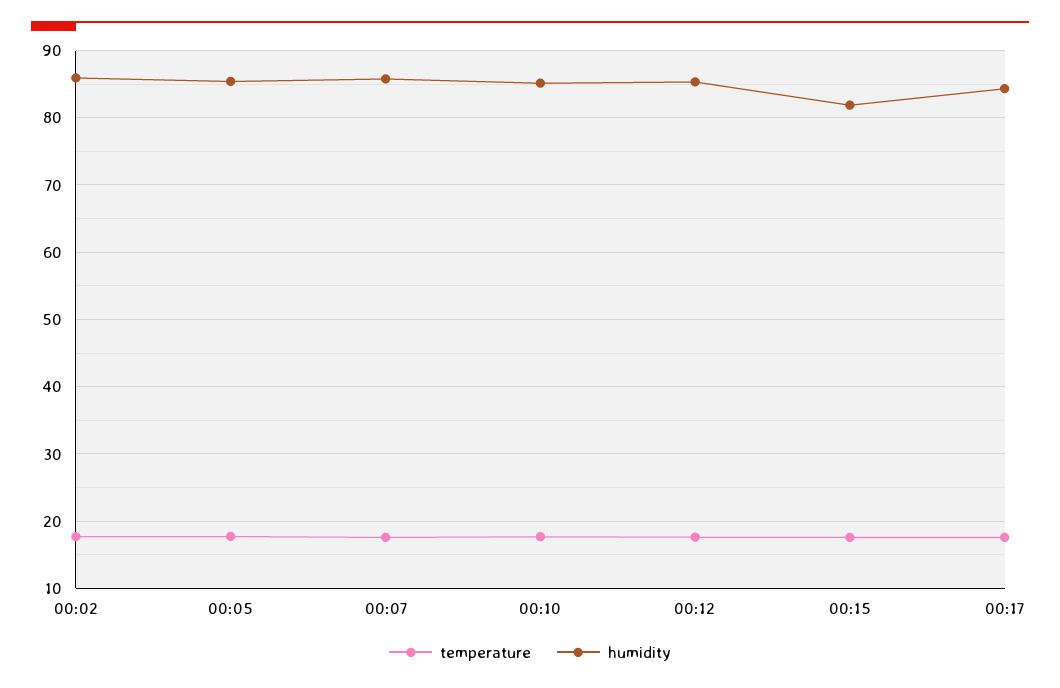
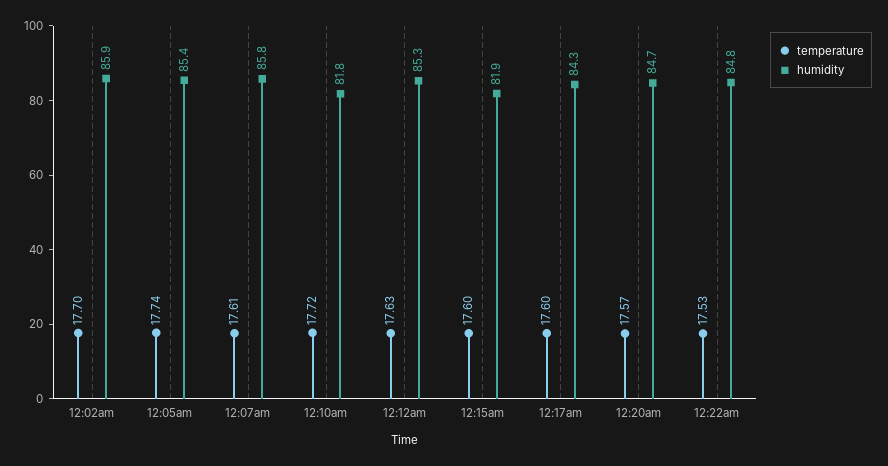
humidity, 00:10: 85 -> 81.8
temperature, 12:20am: none -> 17.57
humidity, 12:20am: none -> 84.7
temperature, 12:22am: none -> 17.53
humidity, 12:22am: none -> 84.8

